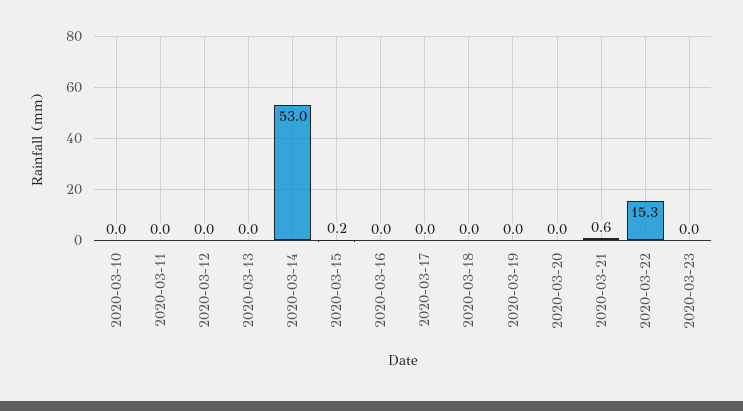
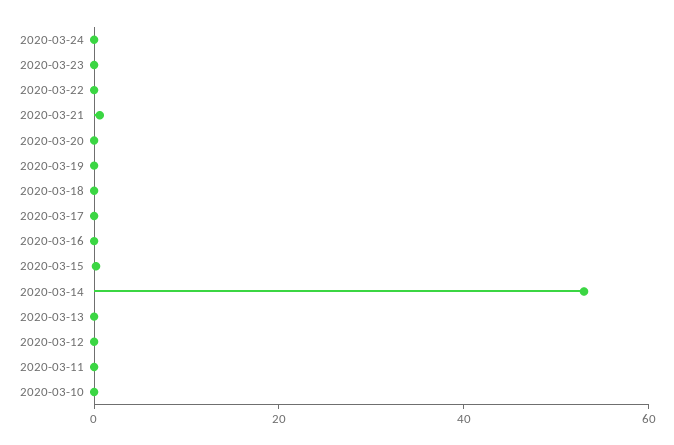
2020-03-22: 15.3 -> 0
2020-03-24: none -> 0

